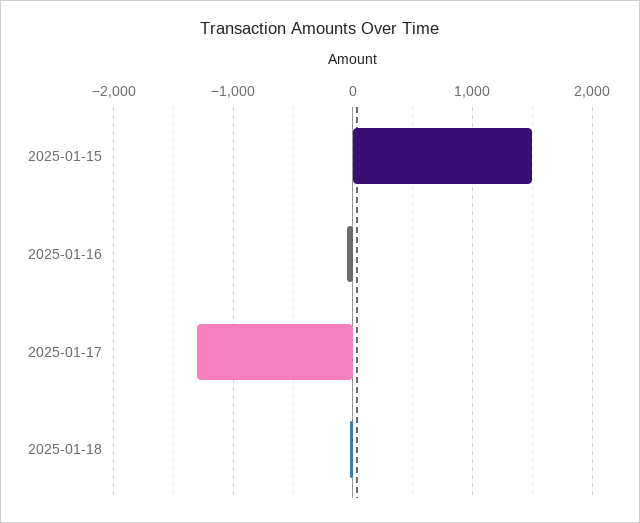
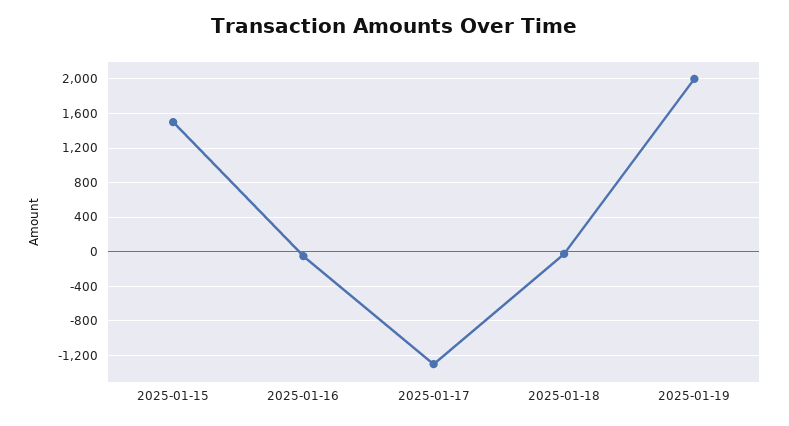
2025-01-19: none -> 2000

